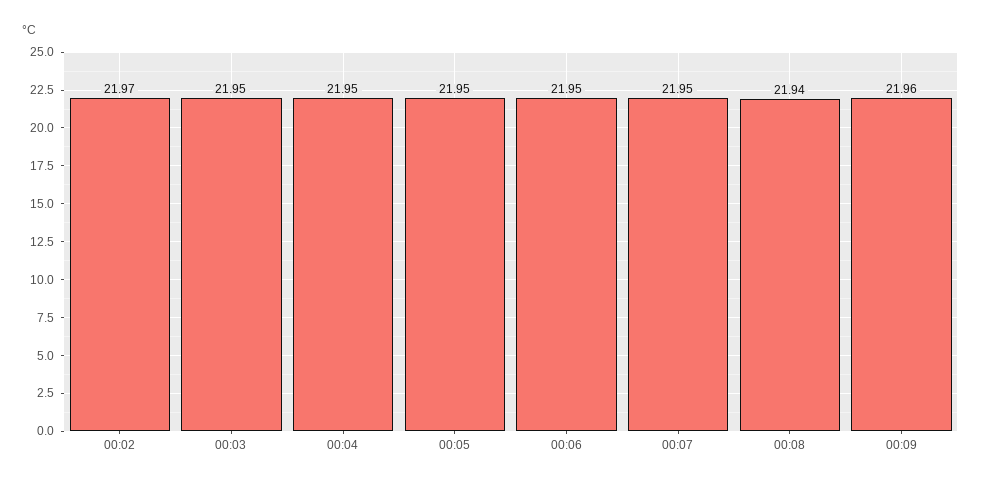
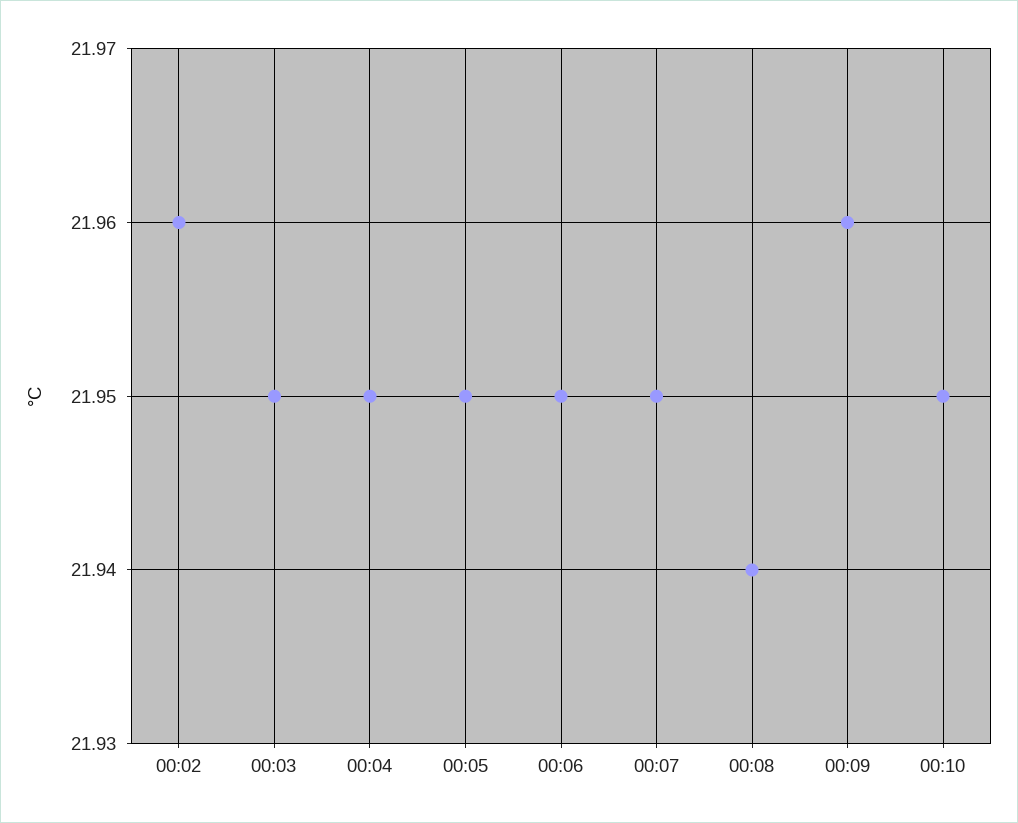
00:02: 21.97 -> 21.96
00:10: none -> 21.95

